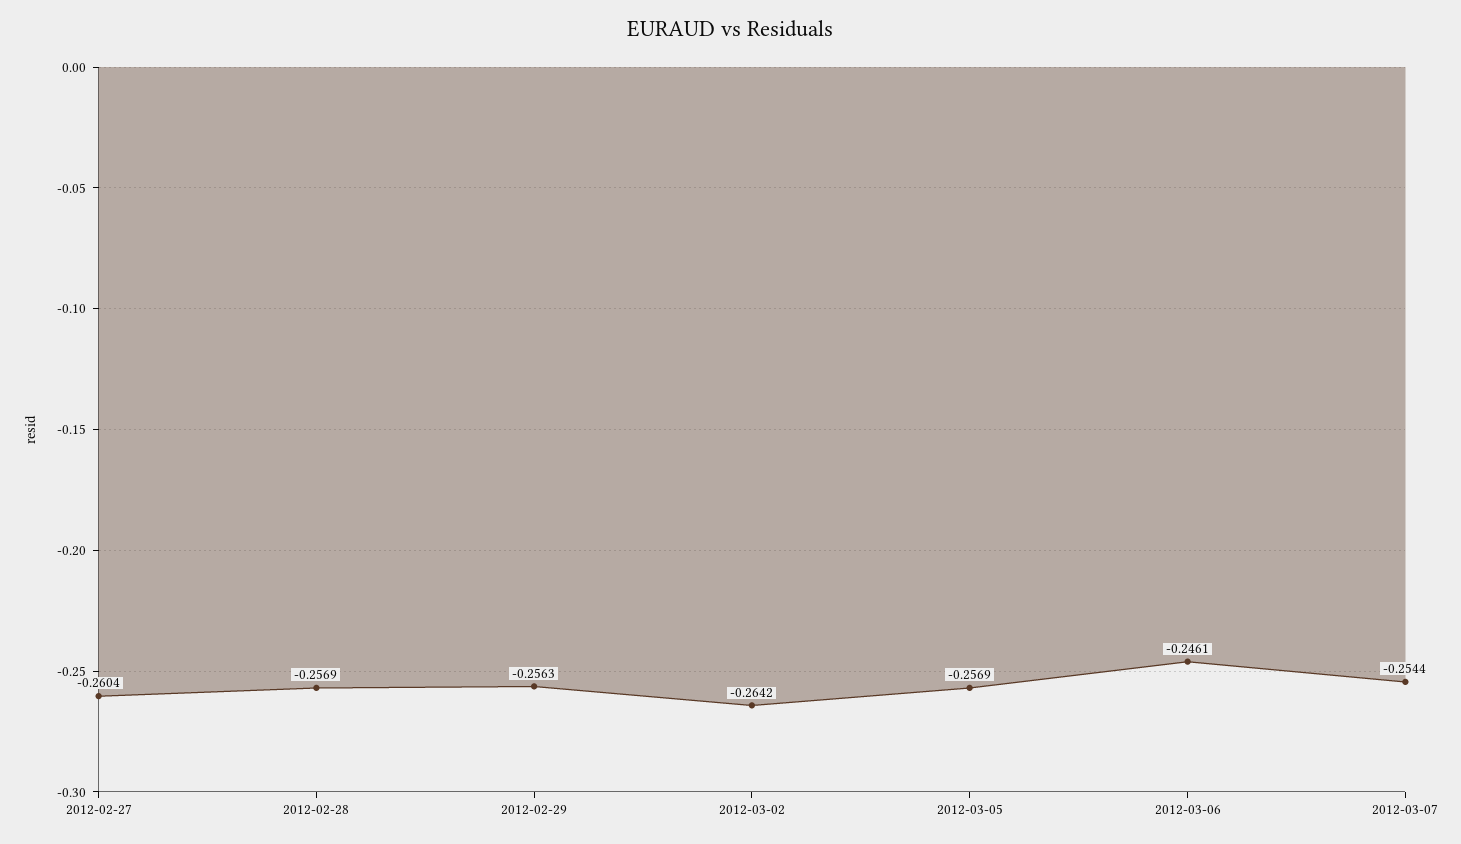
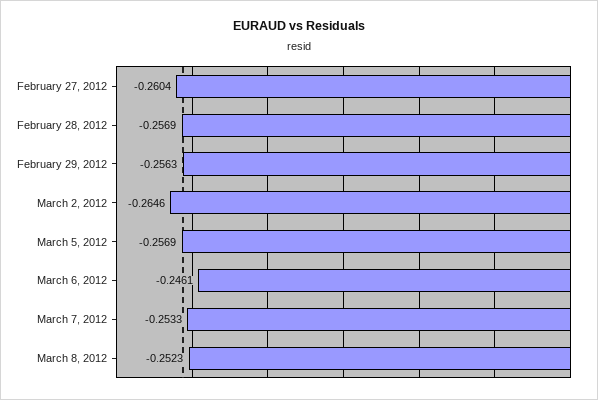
2012-03-02: -0.2642 -> -0.2646
2012-03-07: -0.2544 -> -0.2533
March 8, 2012: none -> -0.2523

